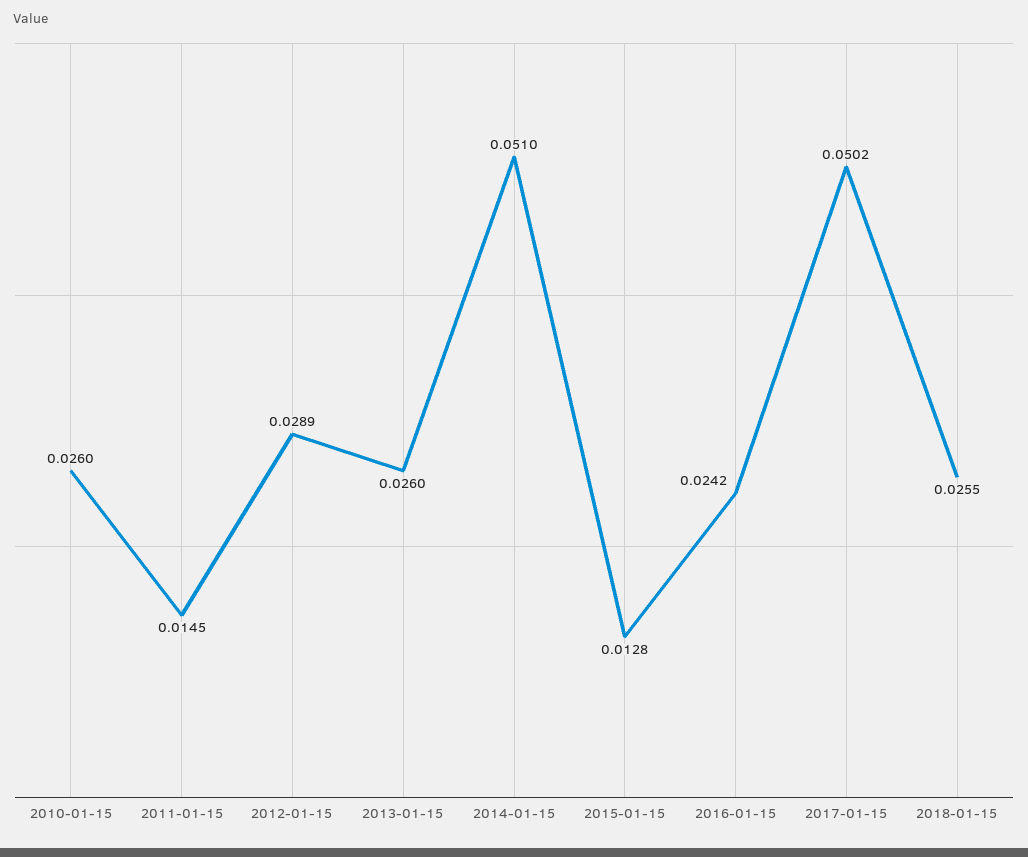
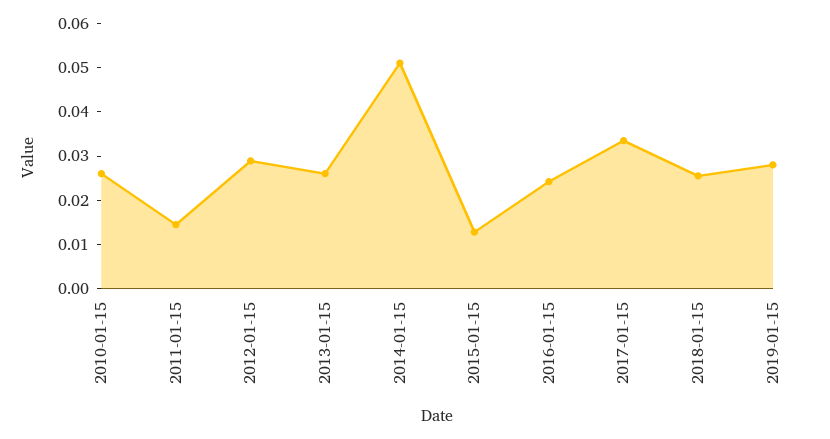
2017-01-15: 0.0502 -> 0.034
2019-01-15: none -> 0.028

